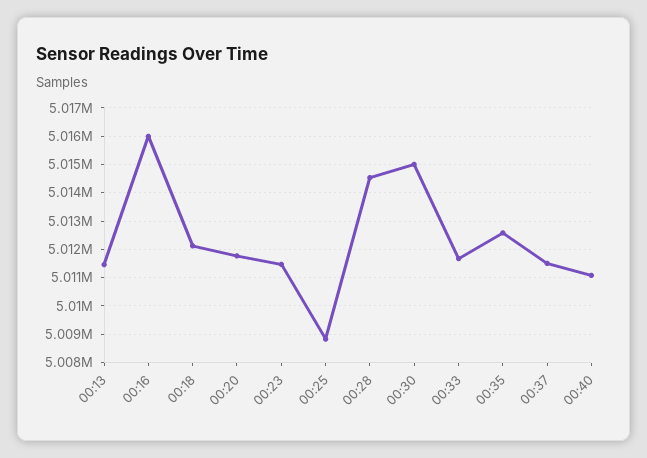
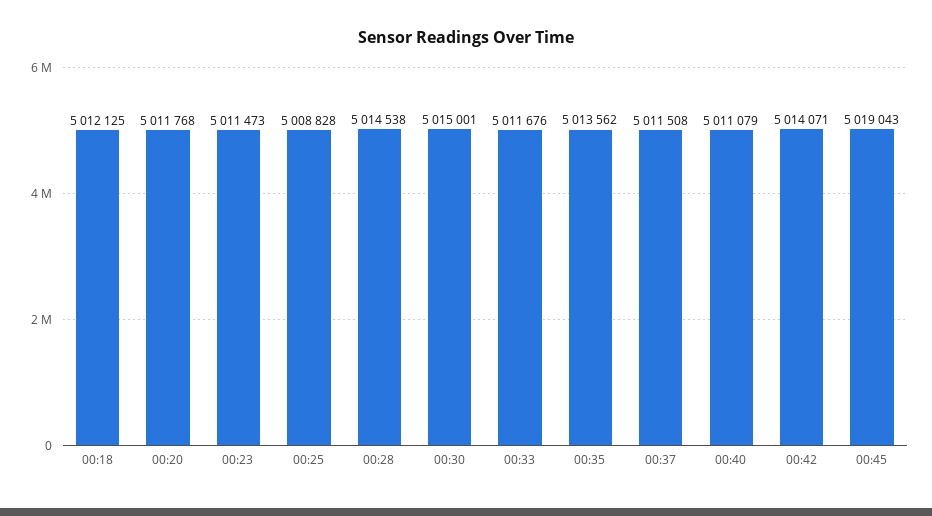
00:13: 5011500 -> none
00:16: 5016000 -> none
00:35: 5012500 -> 5013562
00:42: none -> 5014071
00:45: none -> 5019043

